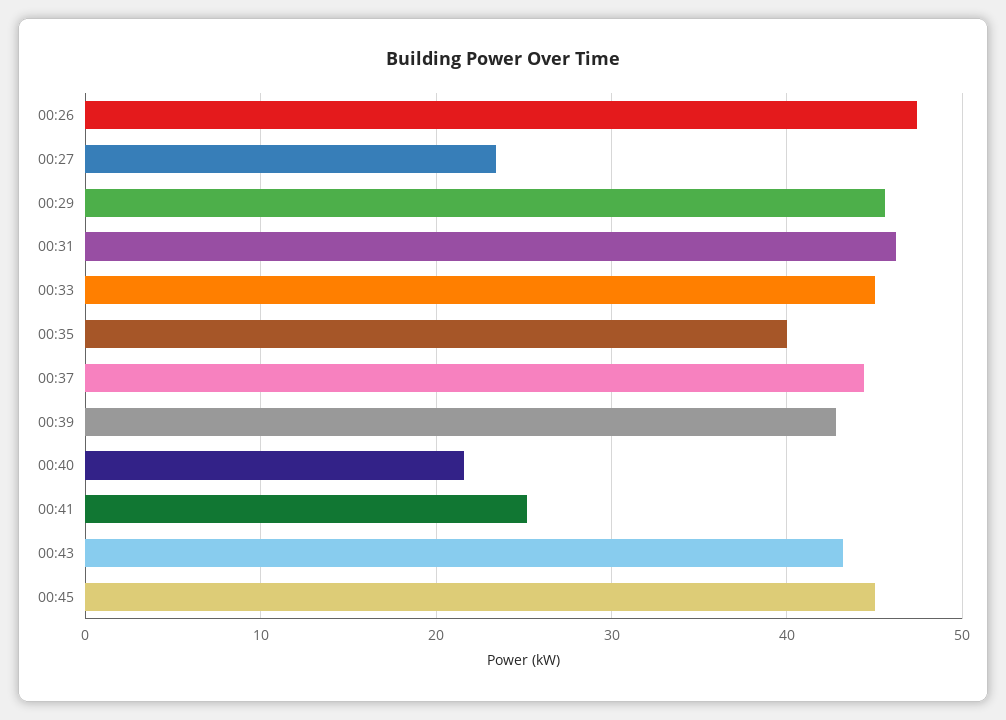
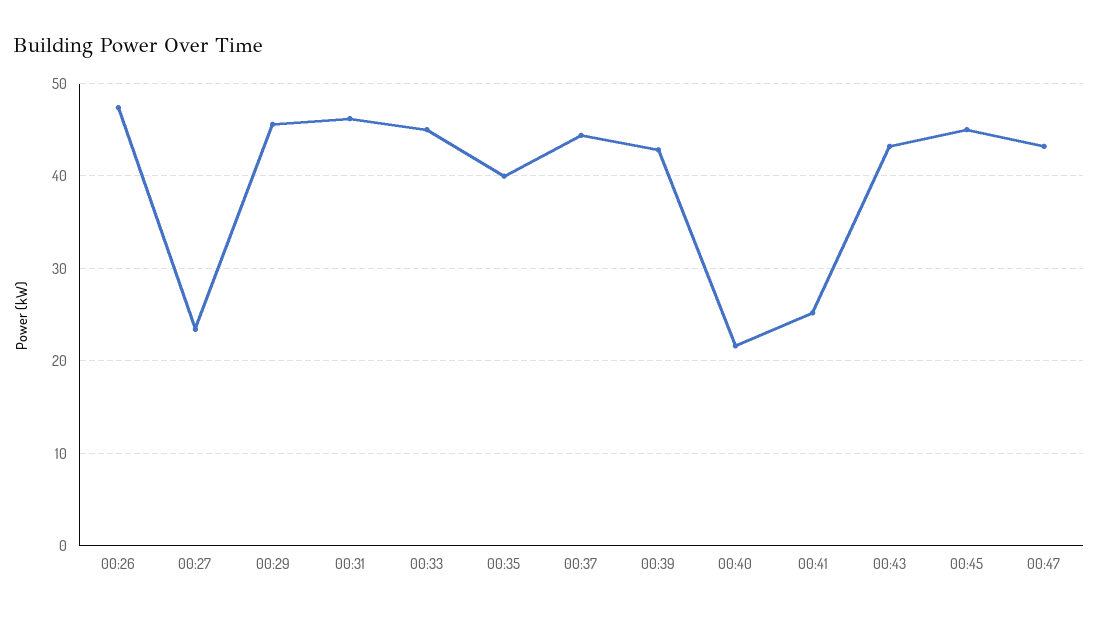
00:47: none -> 43

